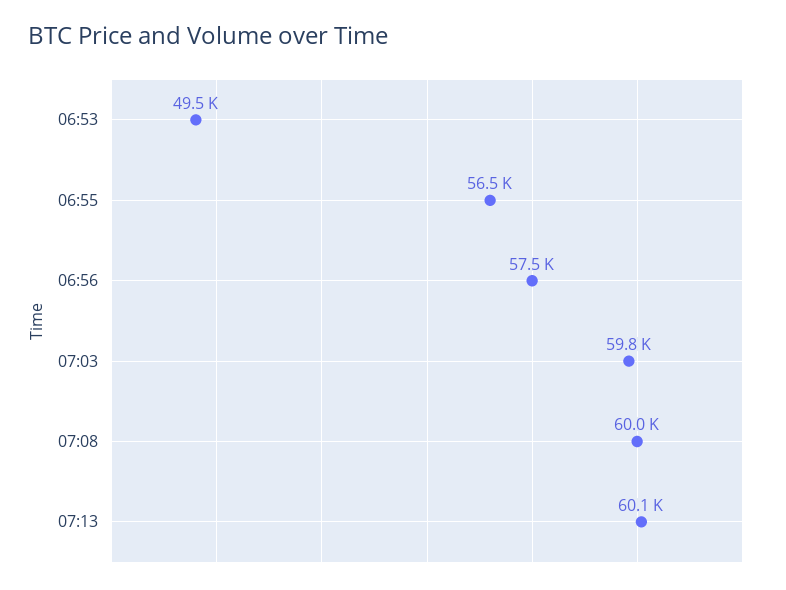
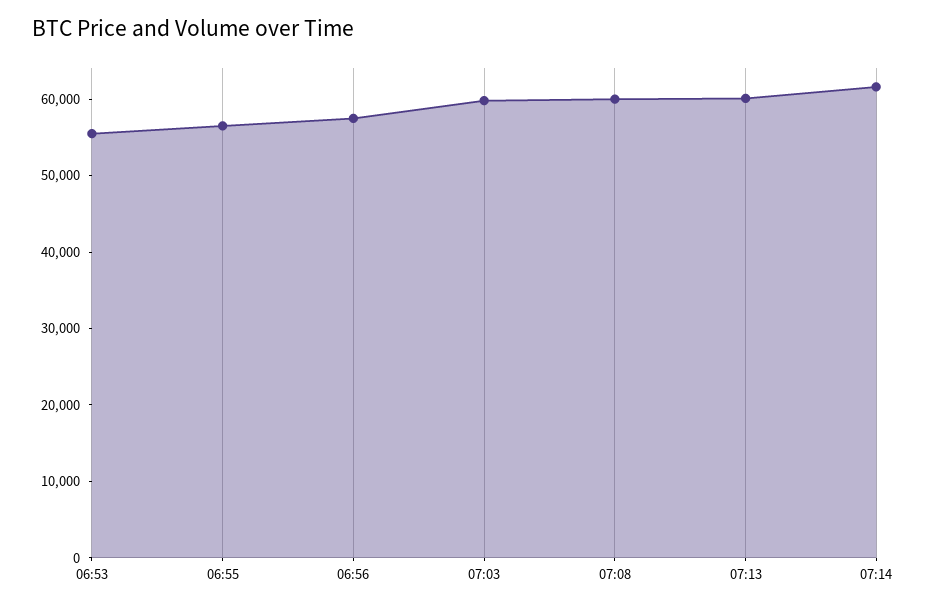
06:53: 49500 -> 56000
07:14: none -> 62000

